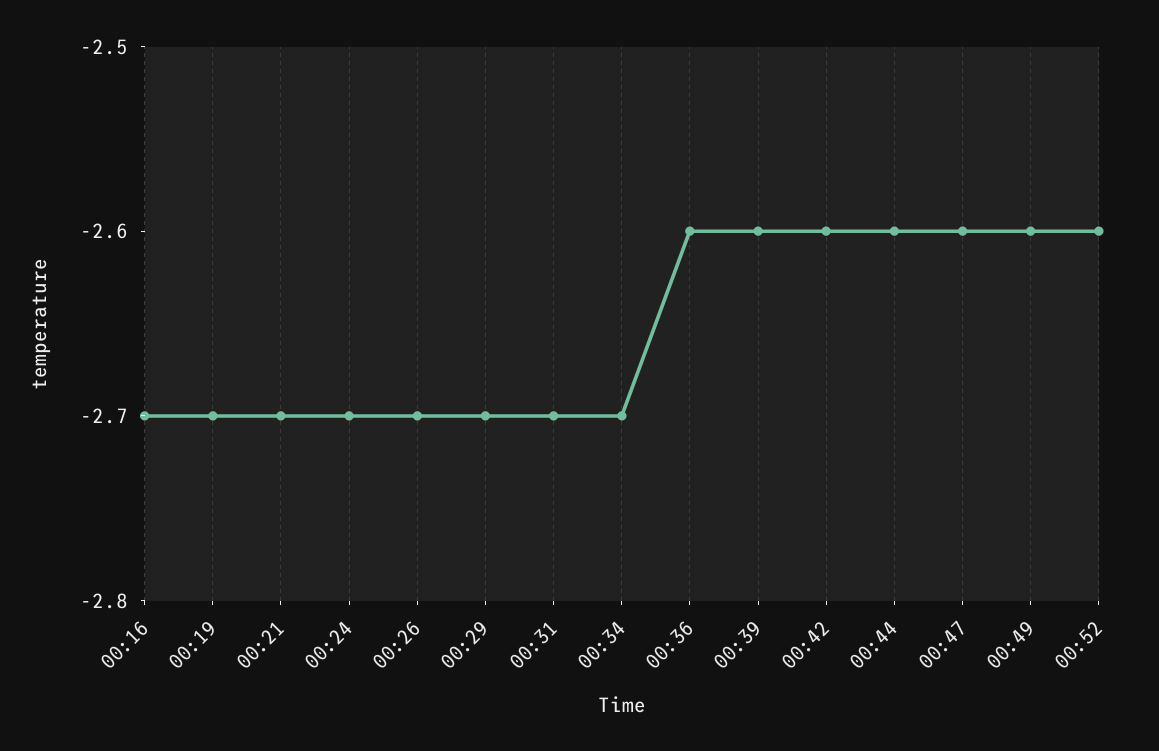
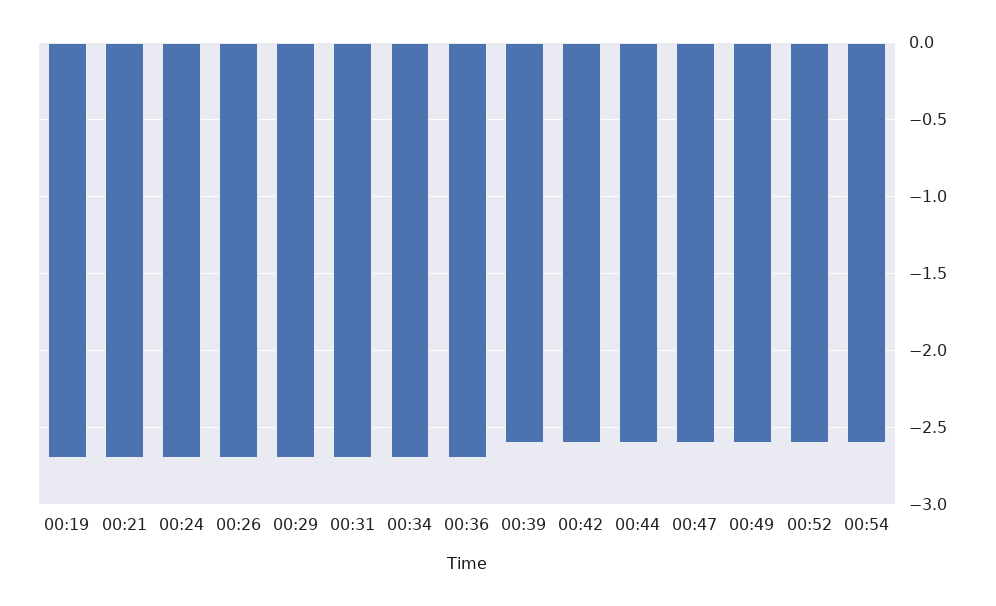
00:16: -2.7 -> none
00:36: -2.6 -> -2.7
00:54: none -> -2.6

